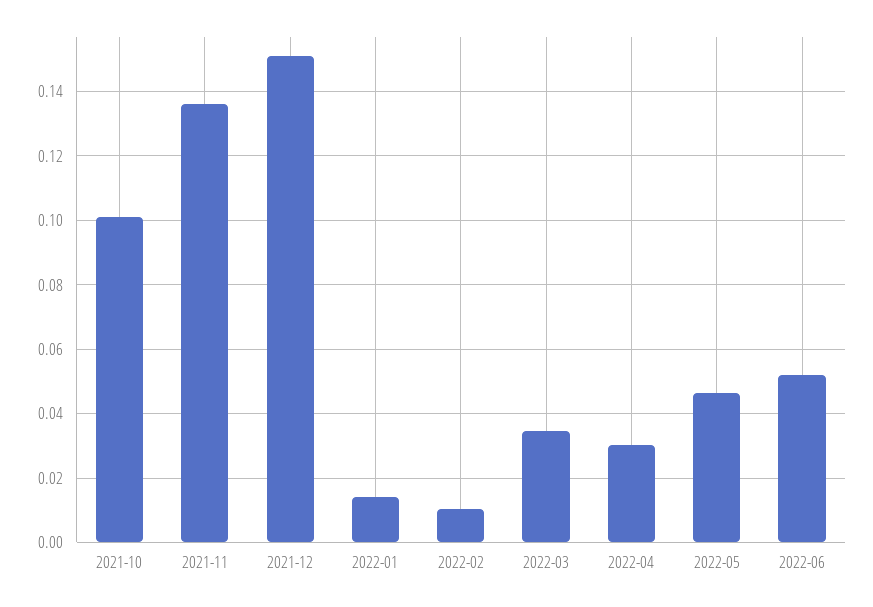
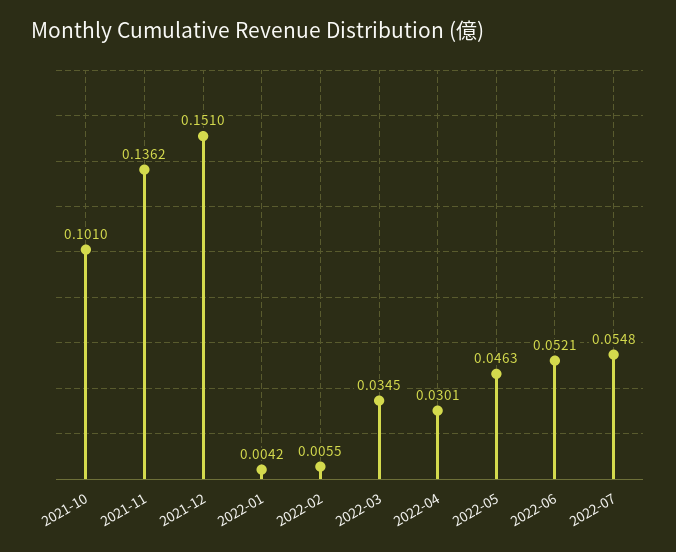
2022-01: 0.014 -> 0.0042
2022-02: 0.01 -> 0.0055
2022-07: none -> 0.0548

